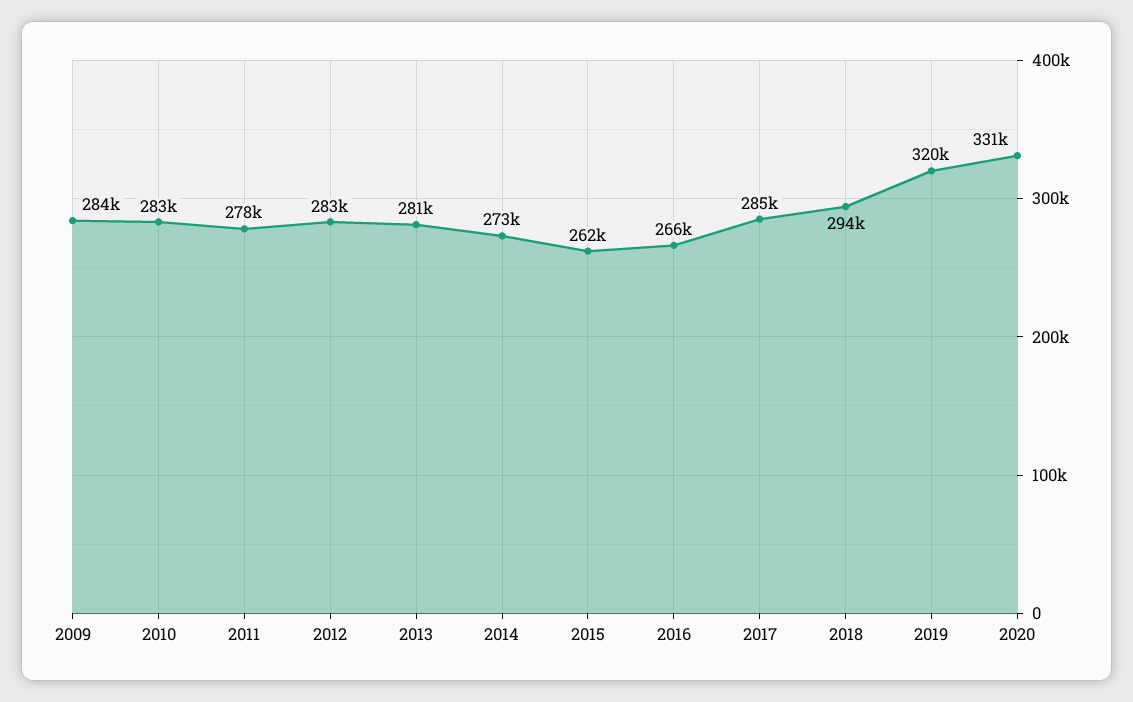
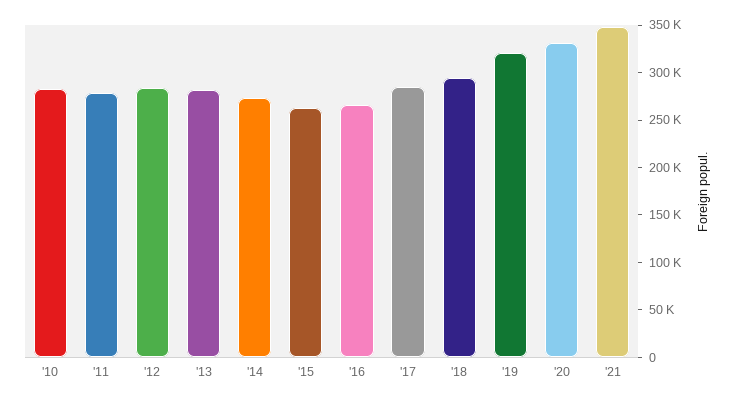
2009: 284000 -> none
'21: none -> 350000

